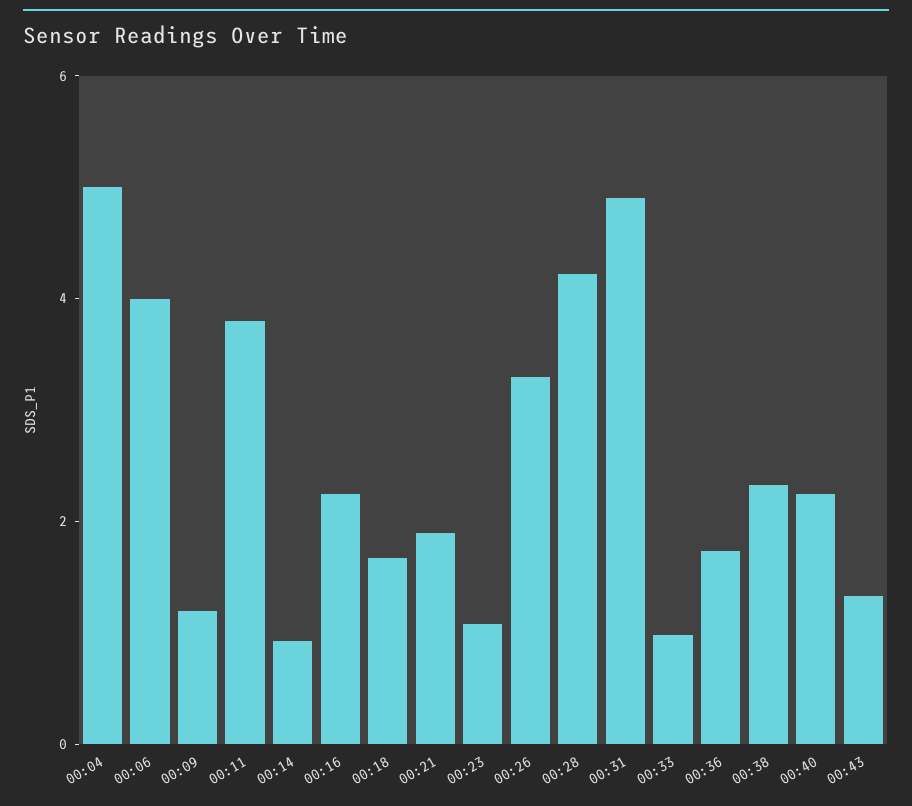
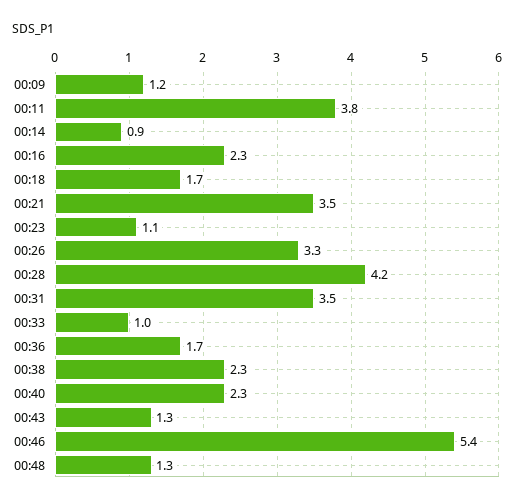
00:04: 5 -> none
00:06: 4 -> none
00:21: 2 -> 3.5
00:31: 5 -> 3.5
00:46: none -> 5.4
00:48: none -> 1.3

